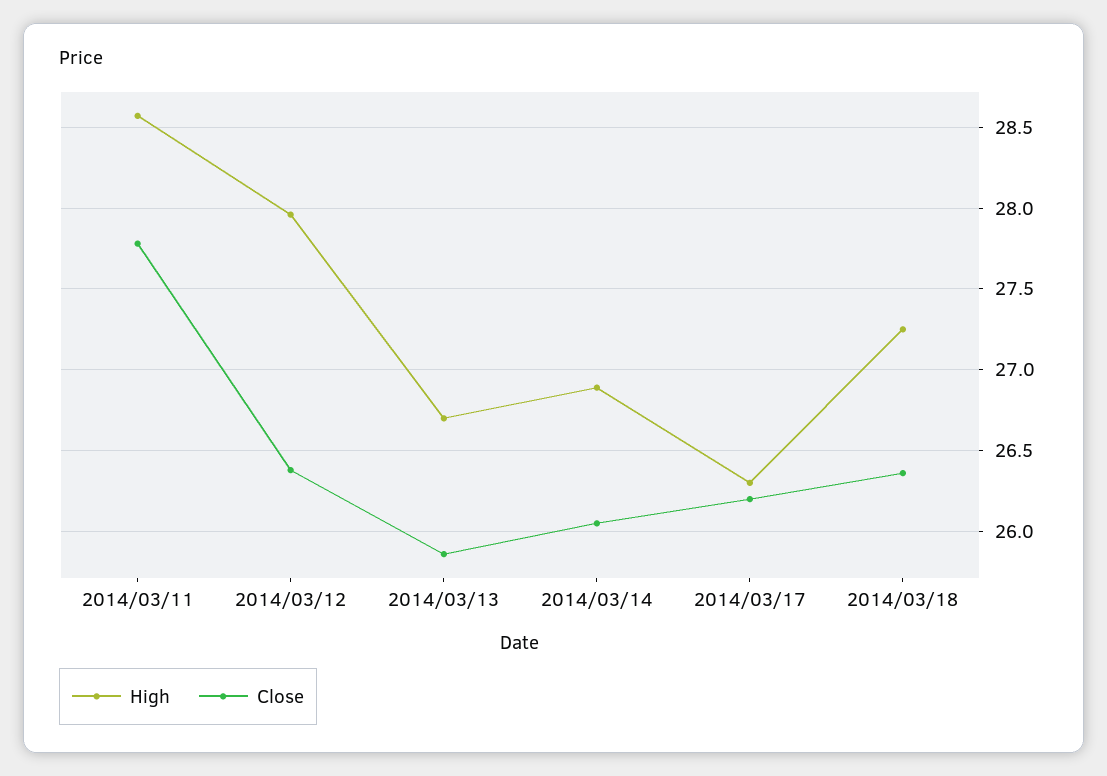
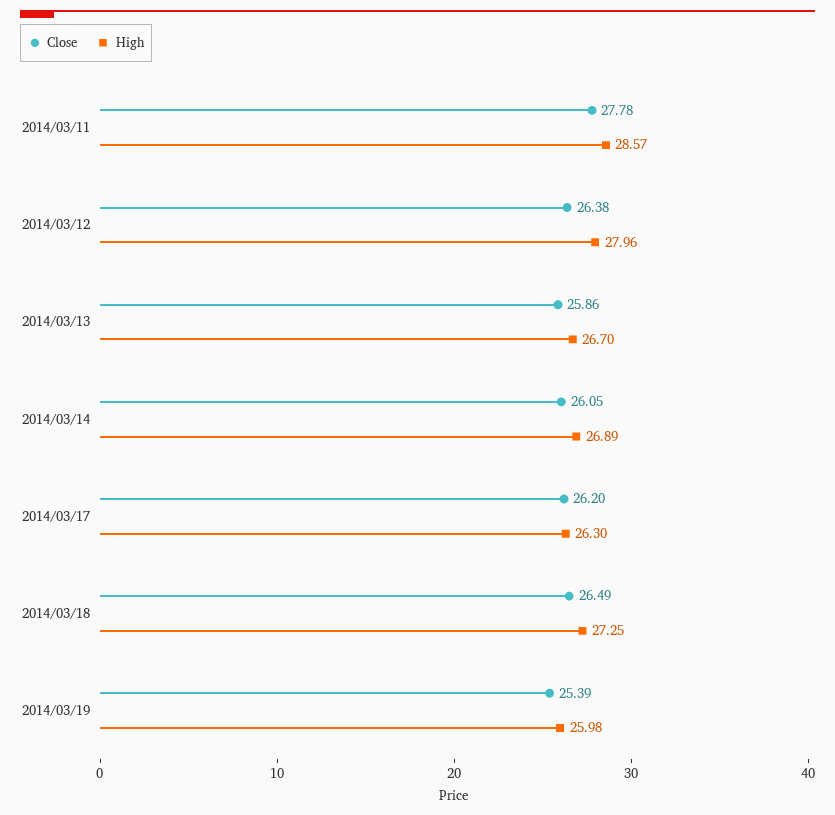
Close, 2014/03/18: 26.35 -> 26.49
Close, 2014/03/19: none -> 25.39
High, 2014/03/19: none -> 25.98

